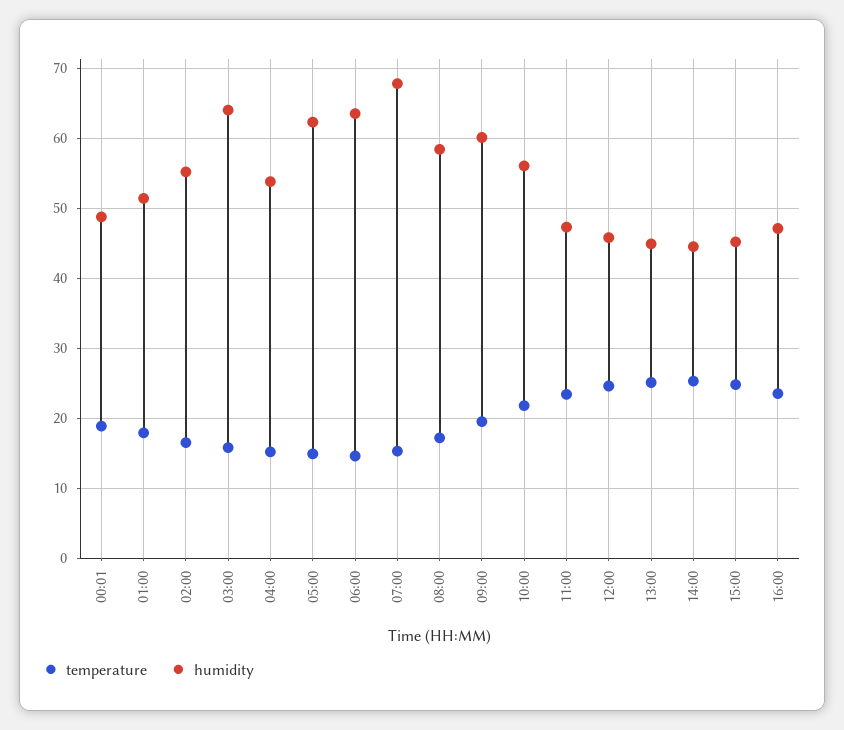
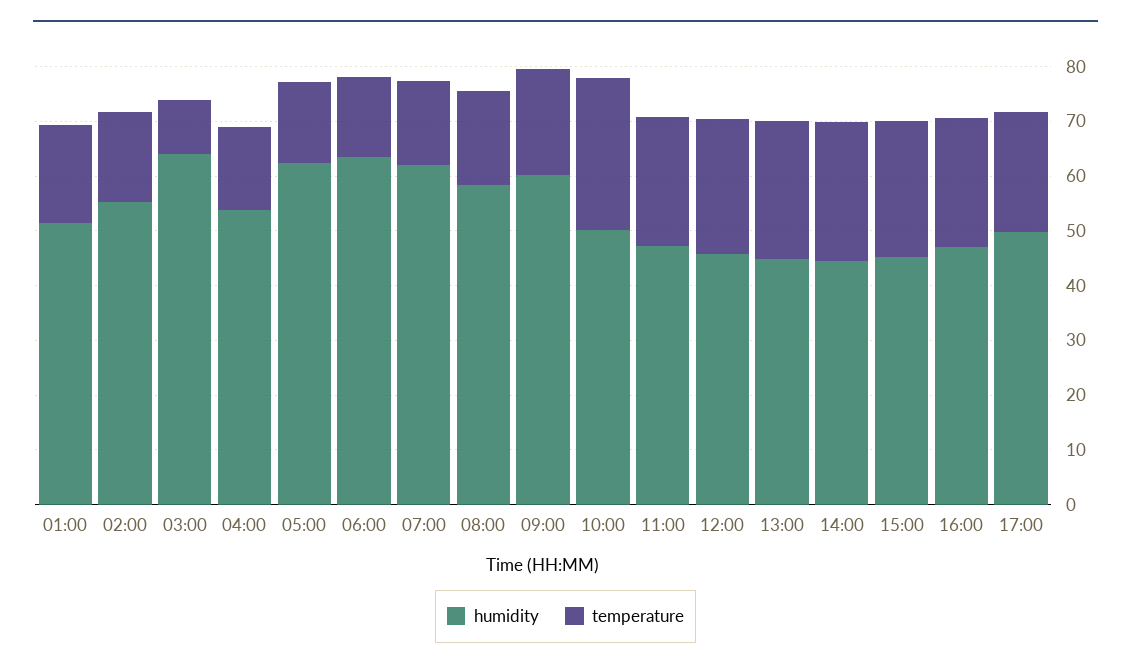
temperature, 00:01: 19 -> none
humidity, 00:01: 49 -> none
temperature, 03:00: 16 -> 10
humidity, 07:00: 68 -> 62
temperature, 10:00: 22 -> 28
humidity, 10:00: 56 -> 50
humidity, 17:00: none -> 50
temperature, 17:00: none -> 22

